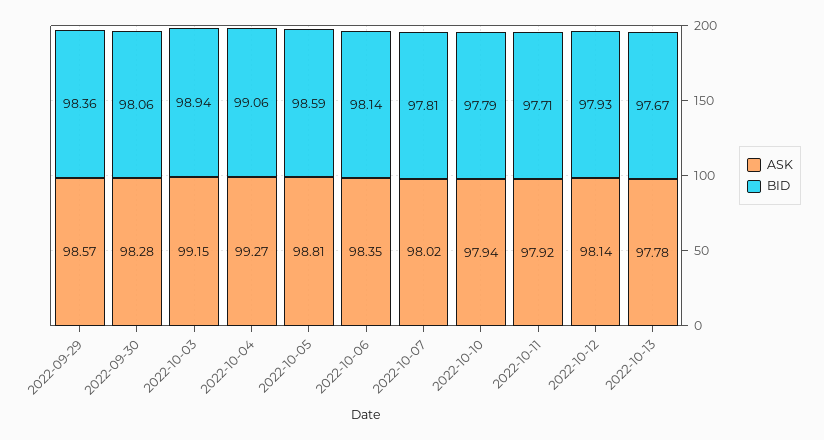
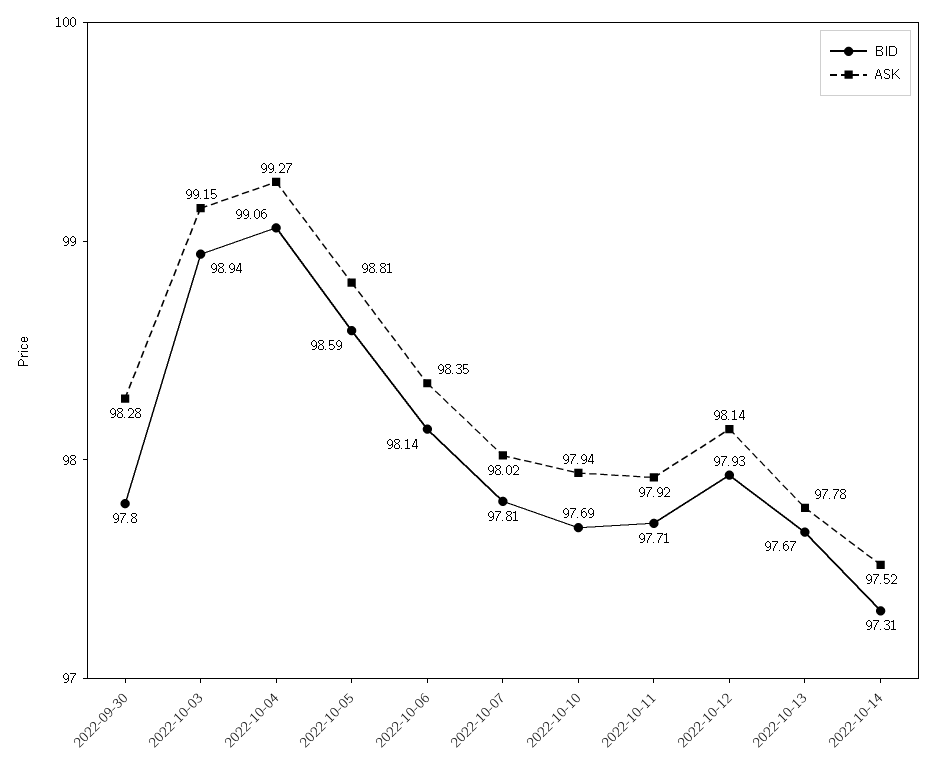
ASK, 2022-09-29: 98.57 -> none
BID, 2022-09-29: 98.36 -> none
BID, 2022-09-30: 98.06 -> 97.8
BID, 2022-10-10: 97.79 -> 97.69
BID, 2022-10-14: none -> 97.31
ASK, 2022-10-14: none -> 97.52

